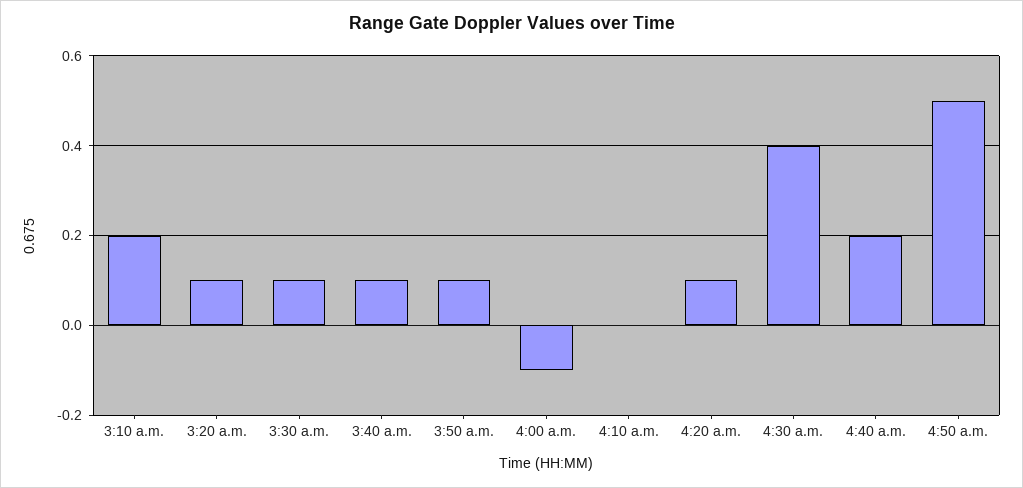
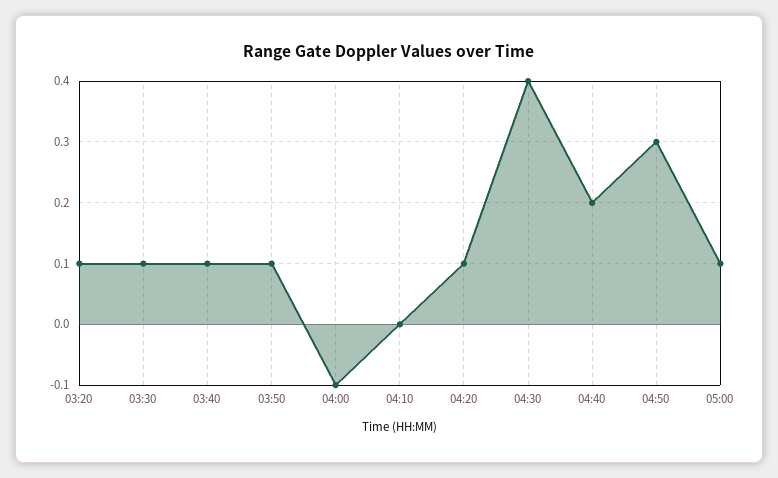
3:10 a.m.: 0.2 -> none
4:50 a.m.: 0.5 -> 0.3
05:00: none -> 0.1

